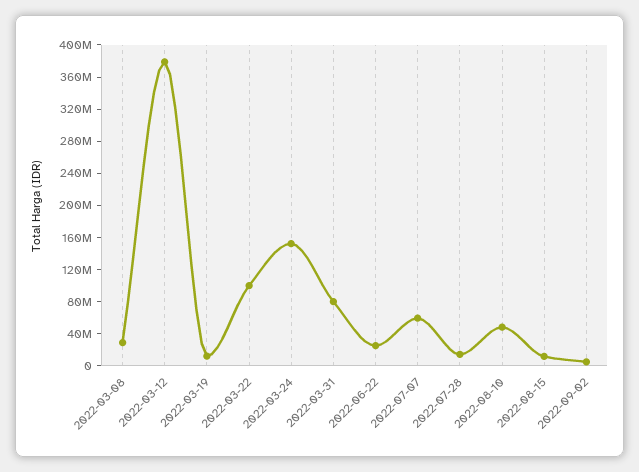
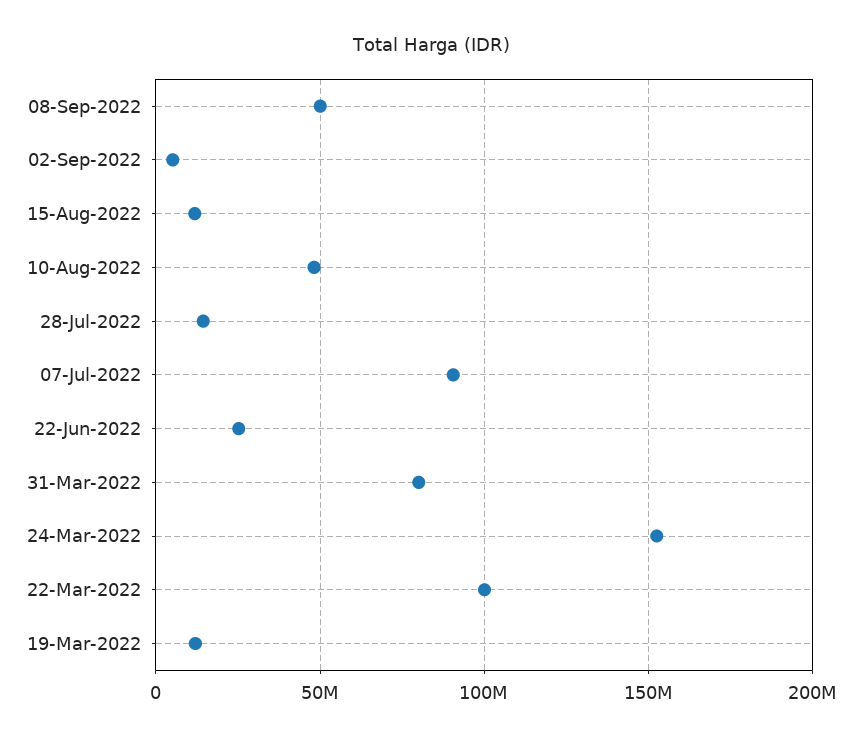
2022-03-08: 30000000 -> none
2022-03-12: 380000000 -> none
2022-07-07: 60000000 -> 90000000
08-Sep-2022: none -> 50000000

